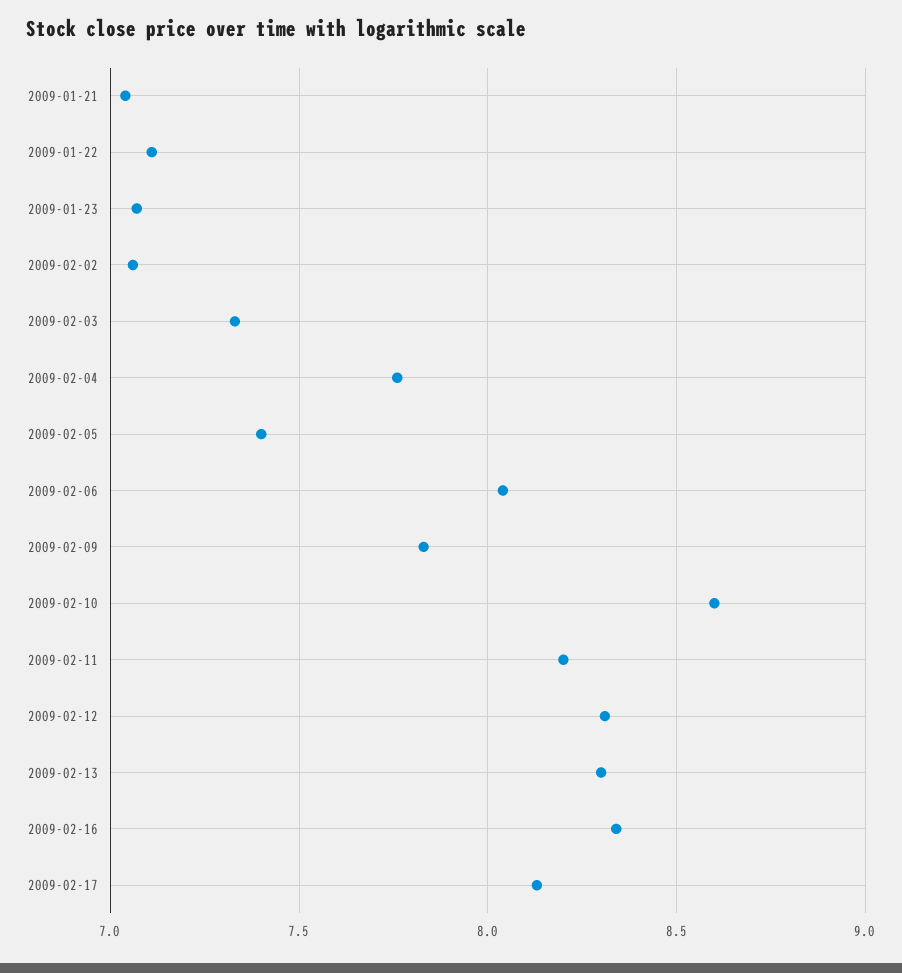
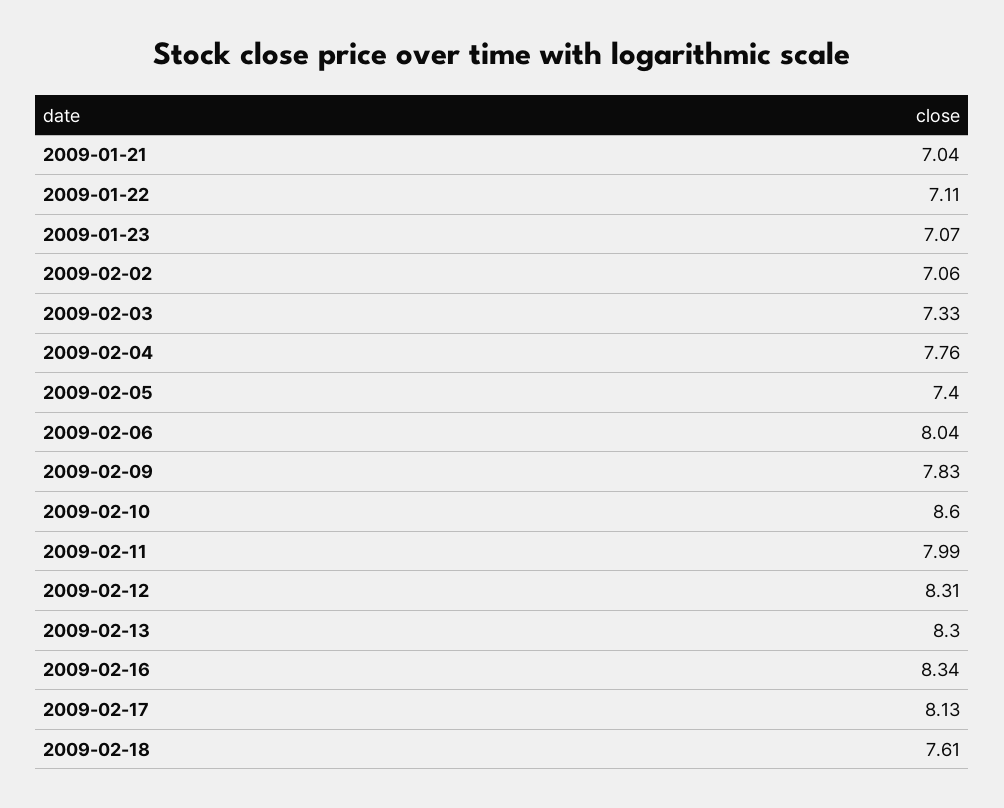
2009-02-11: 8.2 -> 7.99
2009-02-18: none -> 7.61

